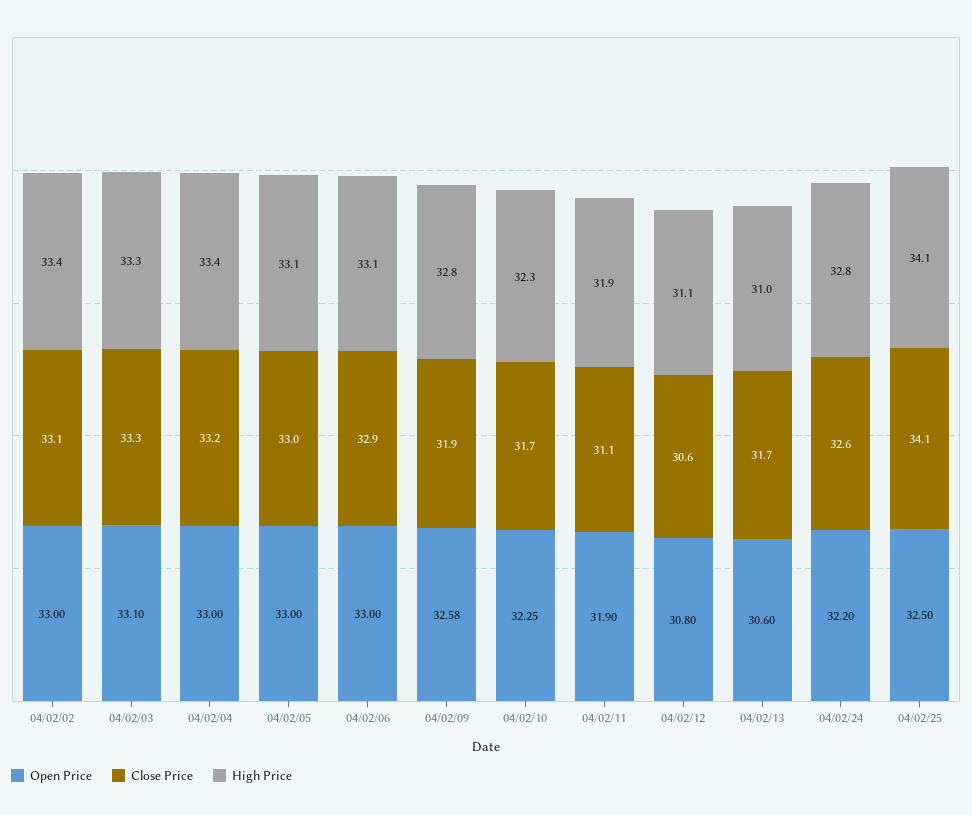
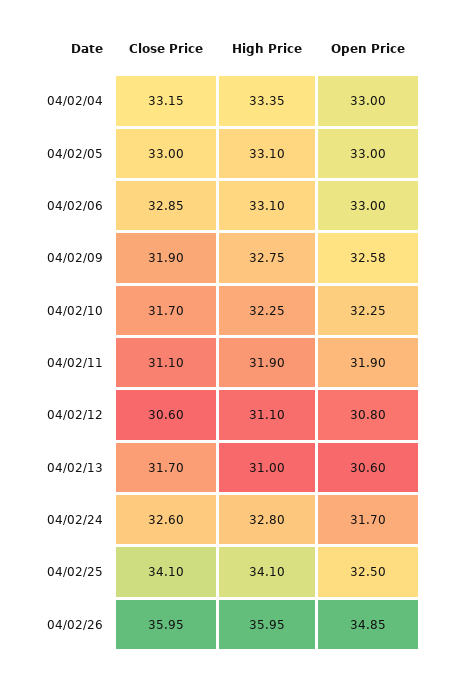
Open Price, 04/02/02: 33 -> none
Close Price, 04/02/02: 33.1 -> none
High Price, 04/02/02: 33.4 -> none
Open Price, 04/02/03: 33.1 -> none
Close Price, 04/02/03: 33.3 -> none
High Price, 04/02/03: 33.3 -> none
Open Price, 04/02/24: 32.2 -> 31.7
Close Price, 04/02/26: none -> 35.95
High Price, 04/02/26: none -> 35.95
Open Price, 04/02/26: none -> 34.85

